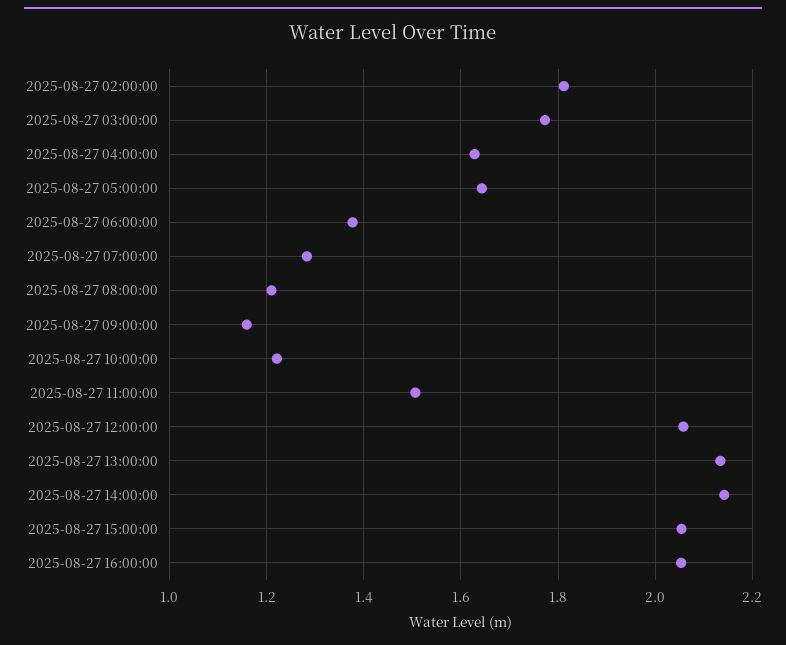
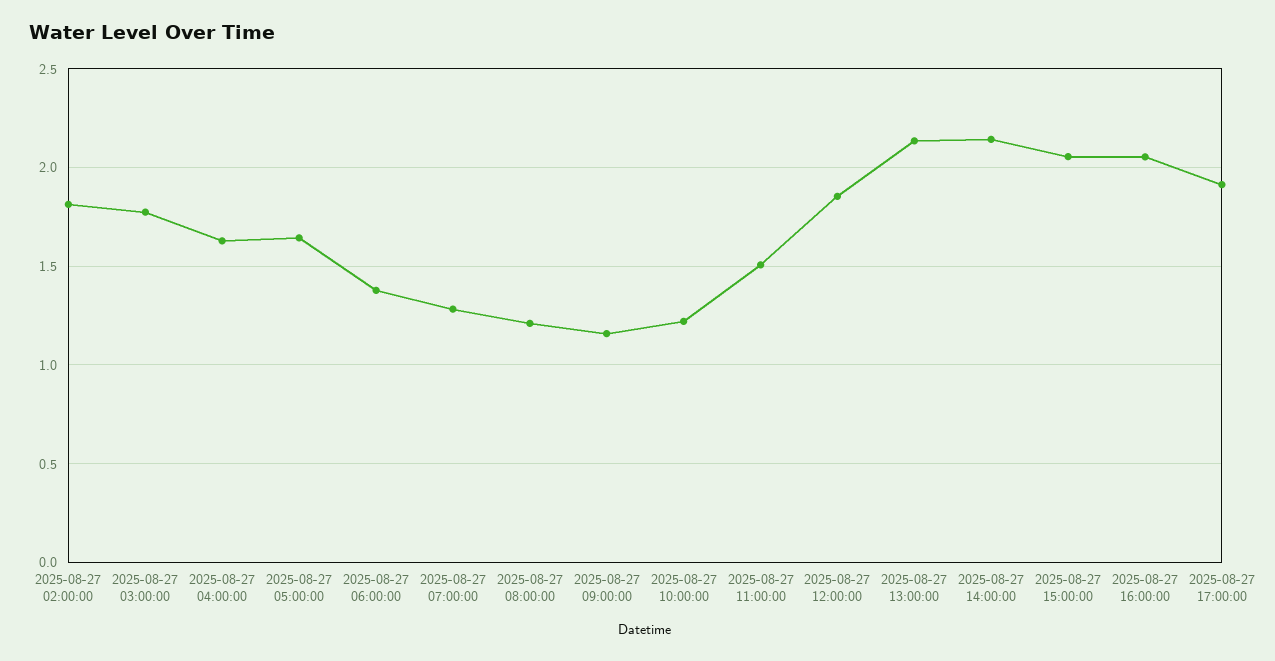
2025-08-27 12:00:00: 2.06 -> 1.85
2025-08-27 17:00:00: none -> 1.9

